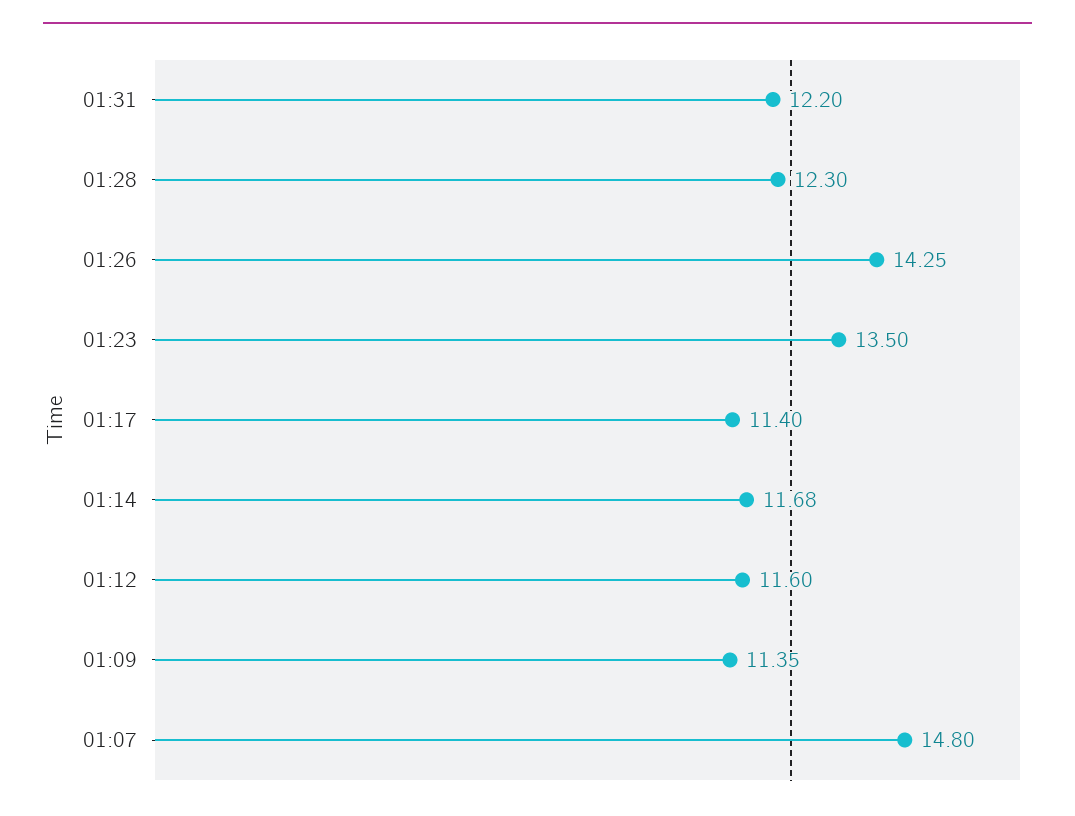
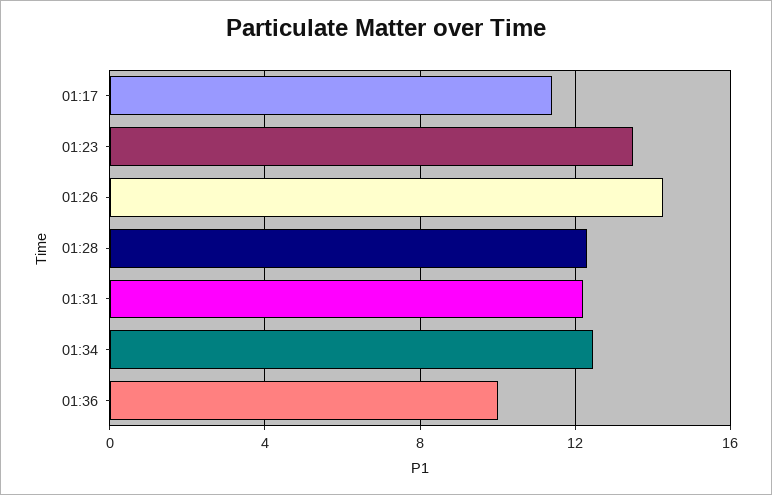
01:14: 11.68 -> none
01:12: 11.6 -> none
01:09: 11.35 -> none
01:07: 14.8 -> none
01:34: none -> 12.5
01:36: none -> 10

